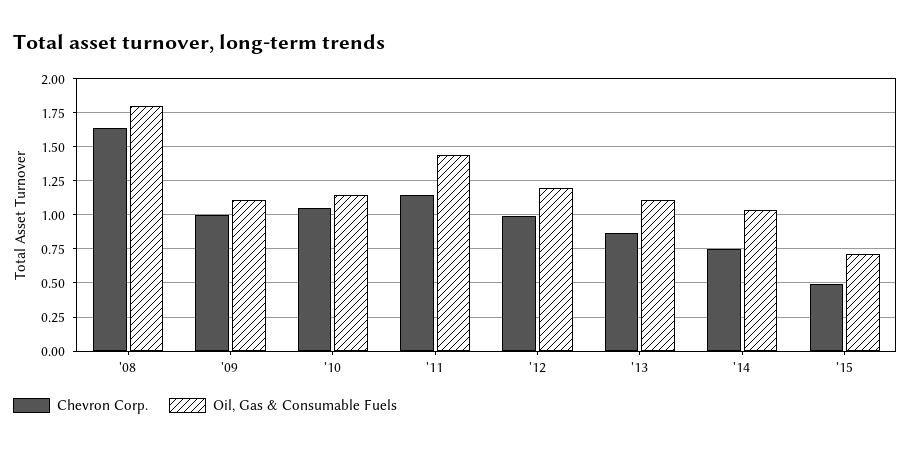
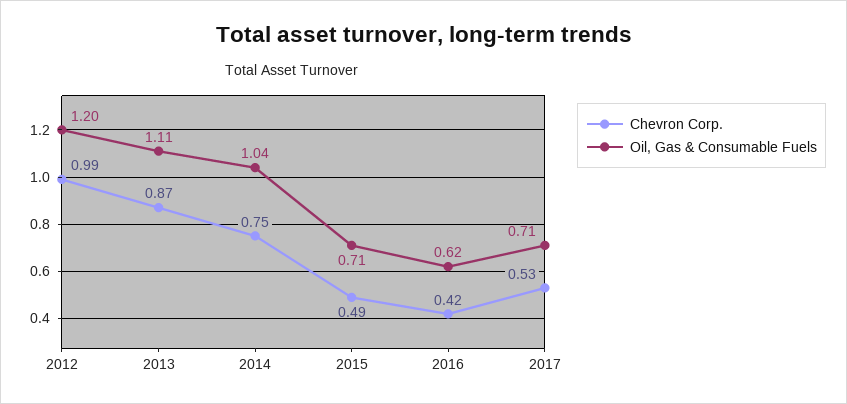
Chevron Corp., '08: 1.65 -> none
Oil, Gas & Consumable Fuels, '08: 1.8 -> none
Chevron Corp., '09: 1 -> none
Oil, Gas & Consumable Fuels, '09: 1.1 -> none
Chevron Corp., '10: 1.05 -> none
Oil, Gas & Consumable Fuels, '10: 1.15 -> none
Chevron Corp., '11: 1.15 -> none
Oil, Gas & Consumable Fuels, '11: 1.45 -> none
Chevron Corp., 2016: none -> 0.42
Oil, Gas & Consumable Fuels, 2016: none -> 0.62
Chevron Corp., 2017: none -> 0.53
Oil, Gas & Consumable Fuels, 2017: none -> 0.71

